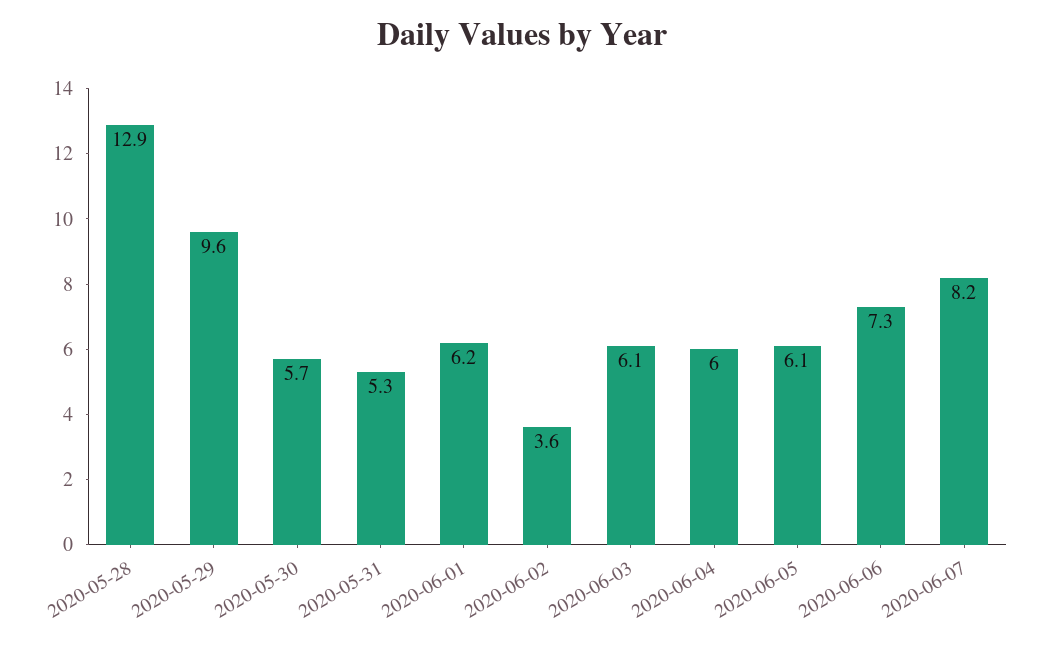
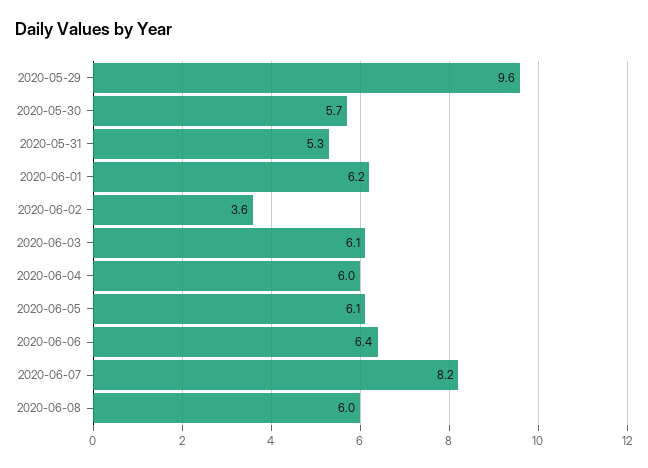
2020-05-28: 12.9 -> none
2020-06-06: 7.3 -> 6.4
2020-06-08: none -> 6

